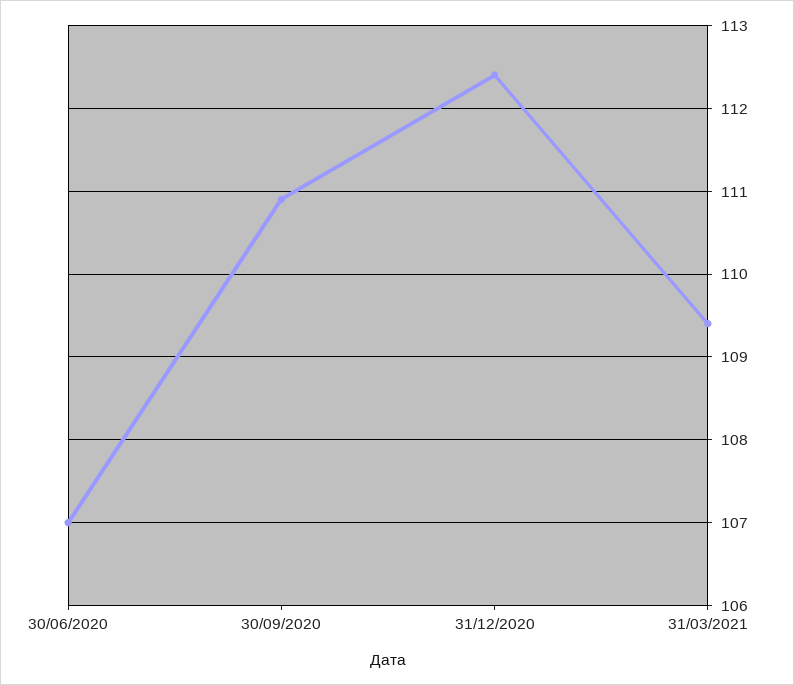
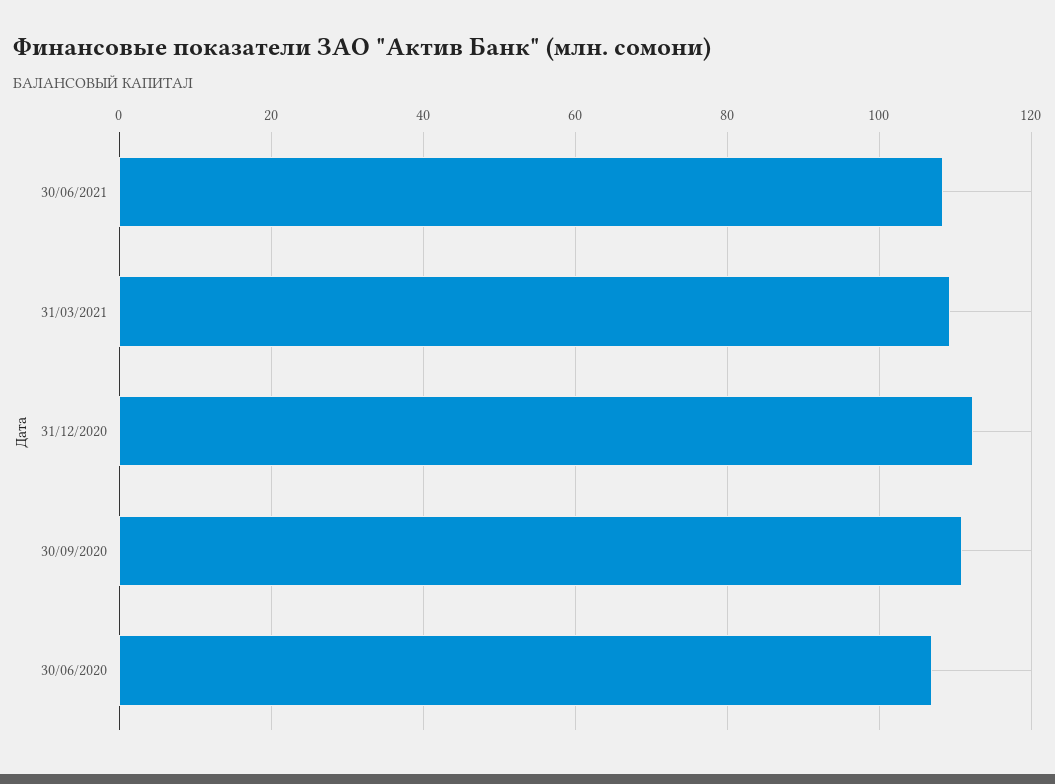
30/06/2021: none -> 108

